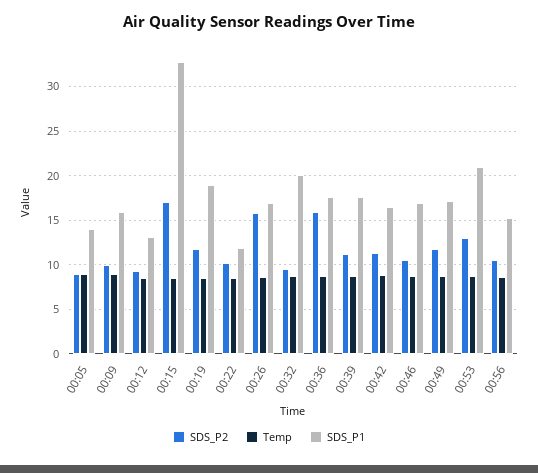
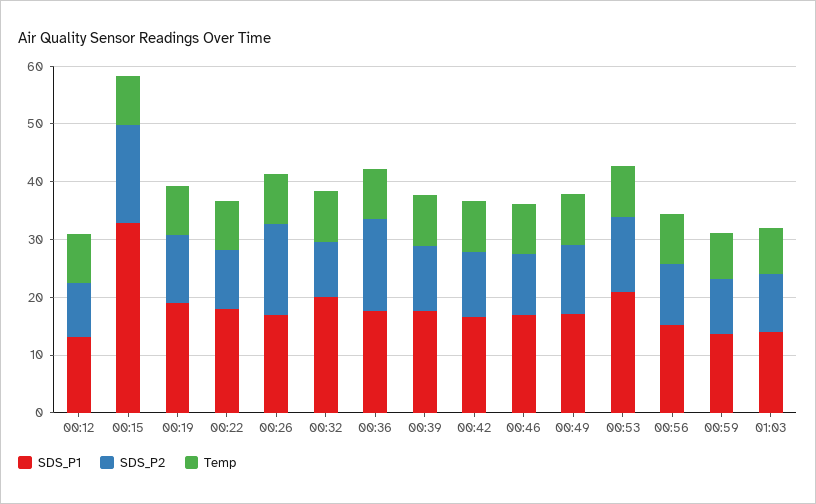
SDS_P2, 00:05: 9 -> none
Temp, 00:05: 9 -> none
SDS_P1, 00:05: 14 -> none
SDS_P2, 00:09: 10 -> none
Temp, 00:09: 9 -> none
SDS_P1, 00:09: 16 -> none
SDS_P1, 00:22: 12 -> 18
SDS_P1, 00:59: none -> 14
SDS_P2, 00:59: none -> 10
Temp, 00:59: none -> 8
SDS_P1, 01:03: none -> 14
SDS_P2, 01:03: none -> 10
Temp, 01:03: none -> 8

